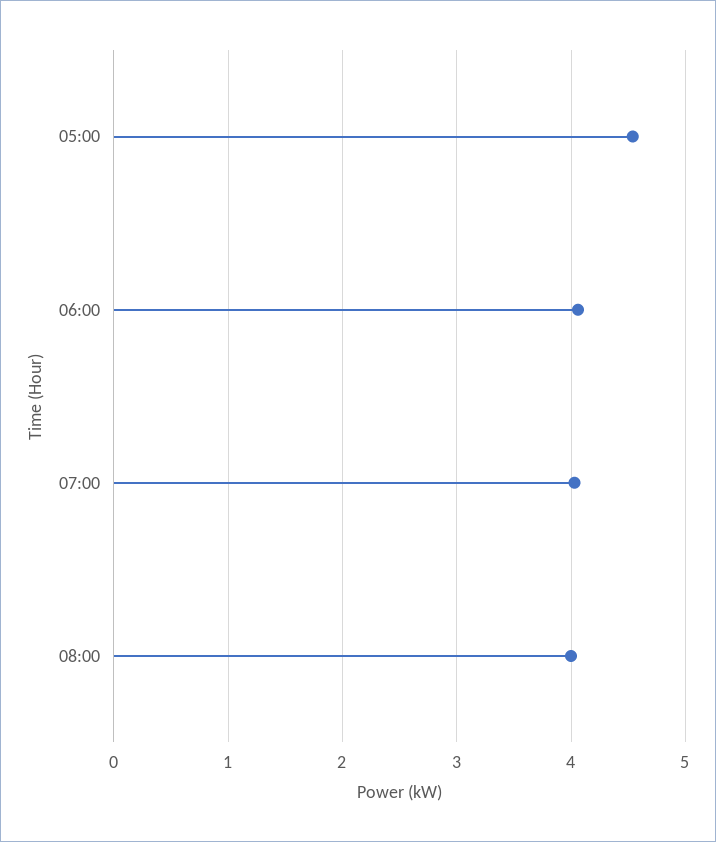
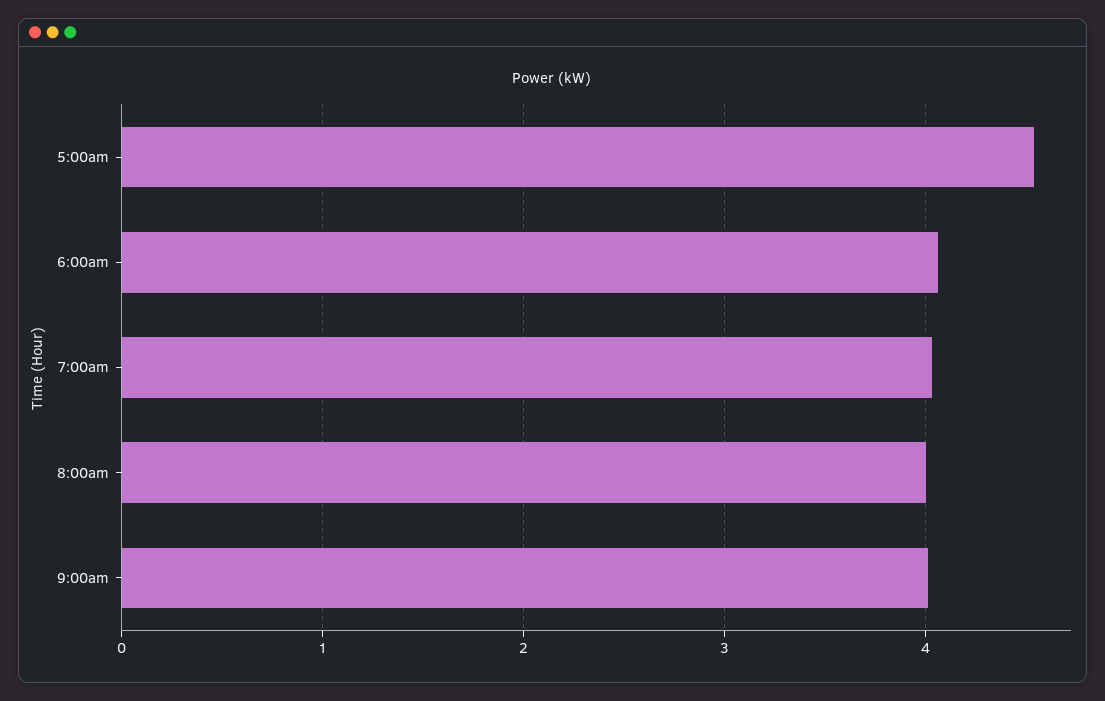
9:00am: none -> 4

